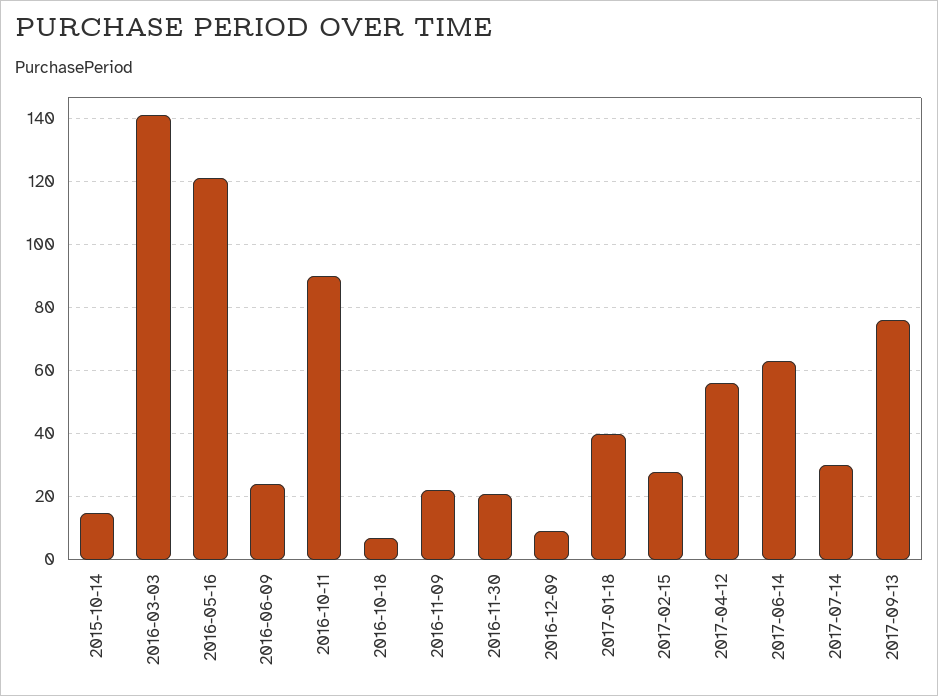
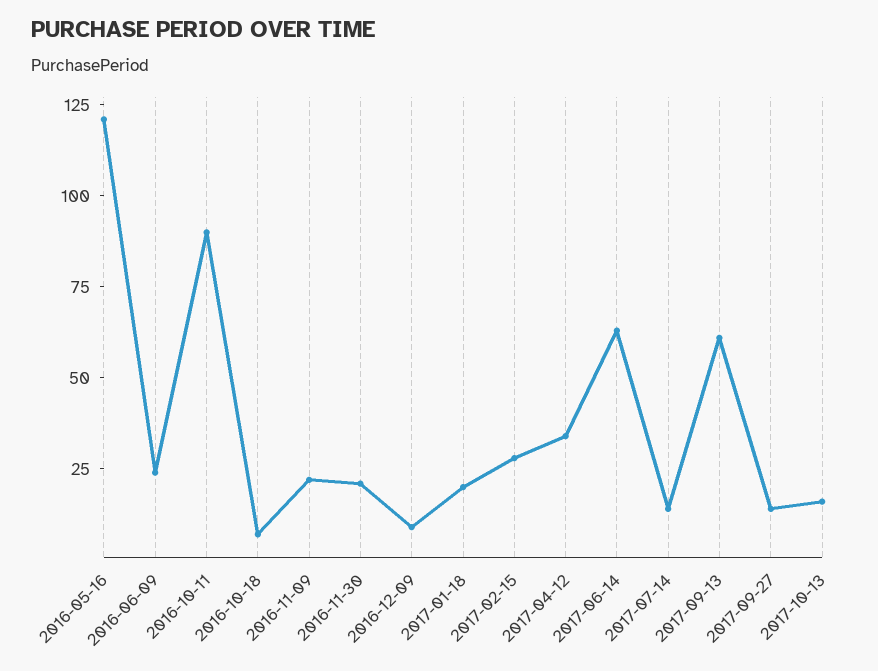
2015-10-14: 15 -> none
2016-03-03: 140 -> none
2017-01-18: 40 -> 20
2017-04-12: 55 -> 35
2017-07-14: 30 -> 15
2017-09-13: 75 -> 60
2017-09-27: none -> 15
2017-10-13: none -> 15

